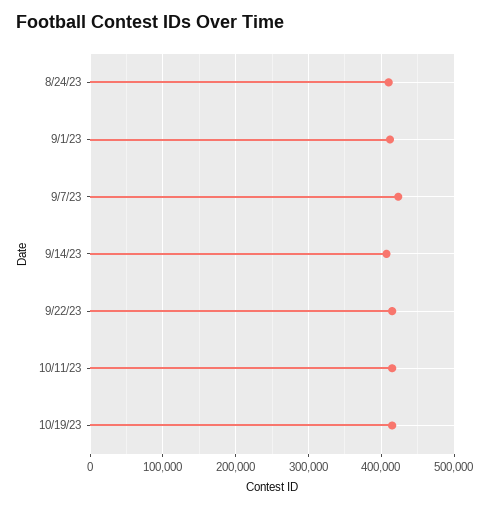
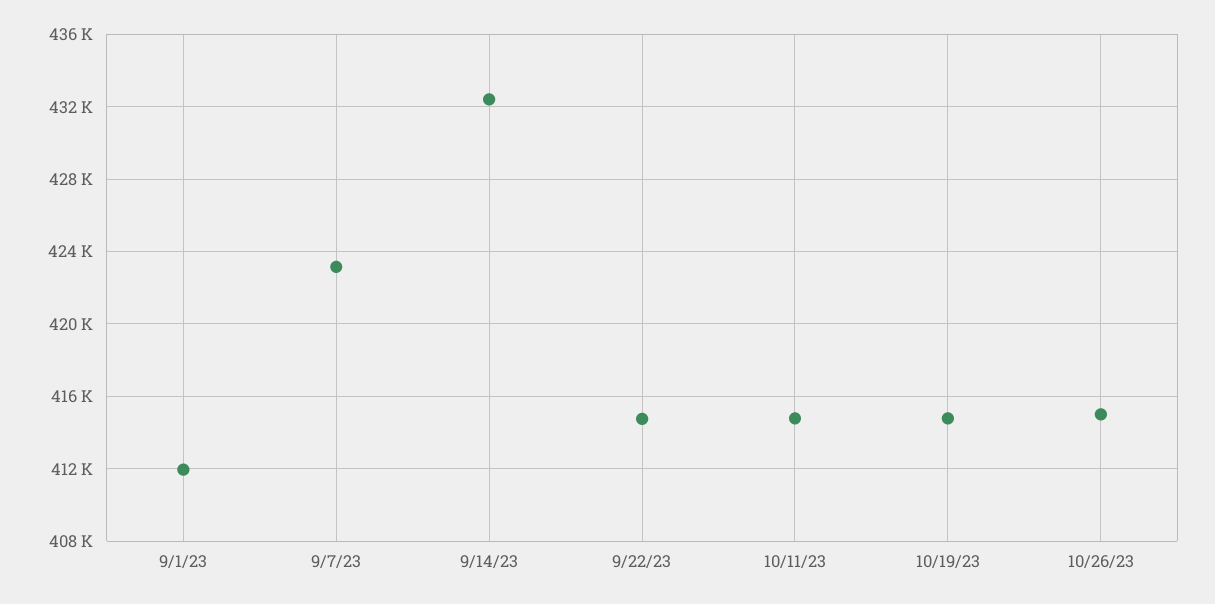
8/24/23: 410000 -> none
9/14/23: 410000 -> 432500
10/26/23: none -> 415000

